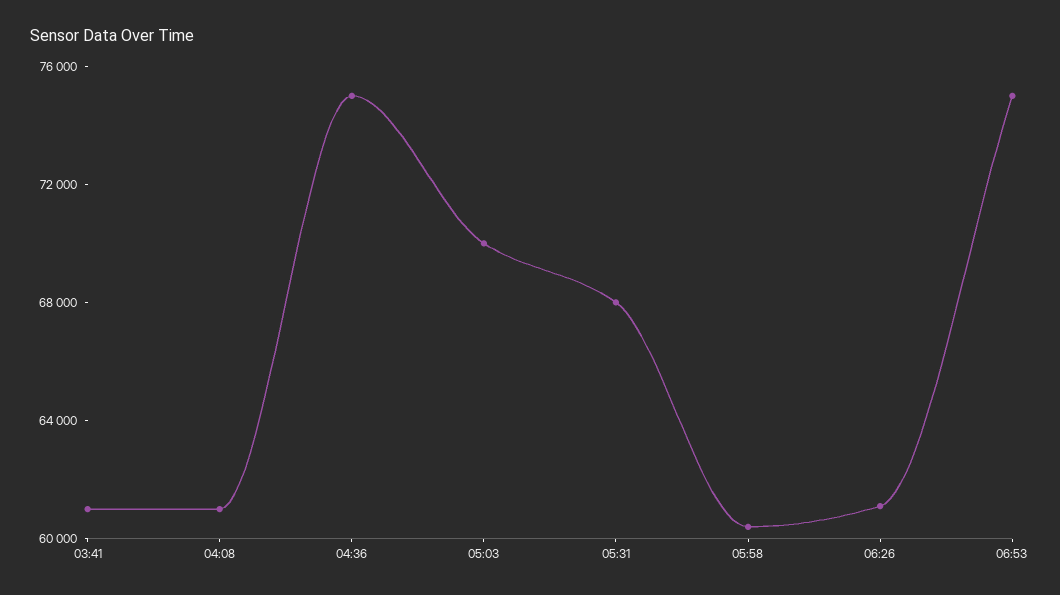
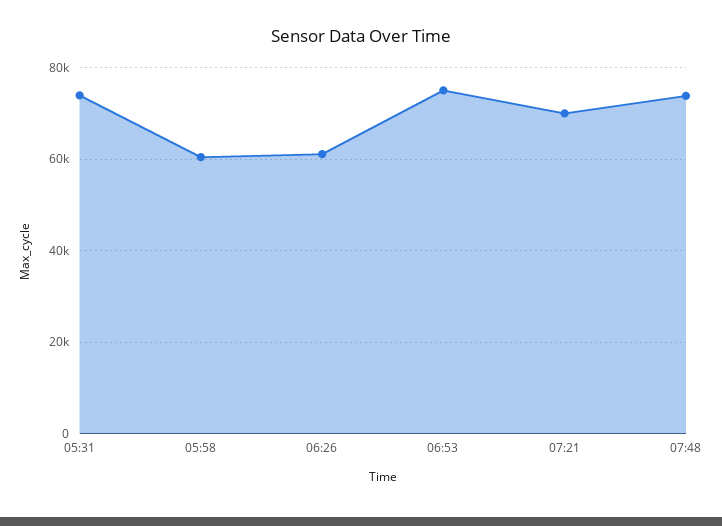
03:41: 61000 -> none
04:08: 61000 -> none
04:36: 75000 -> none
05:03: 70000 -> none
05:31: 68000 -> 74000
07:21: none -> 70000
07:48: none -> 74000

